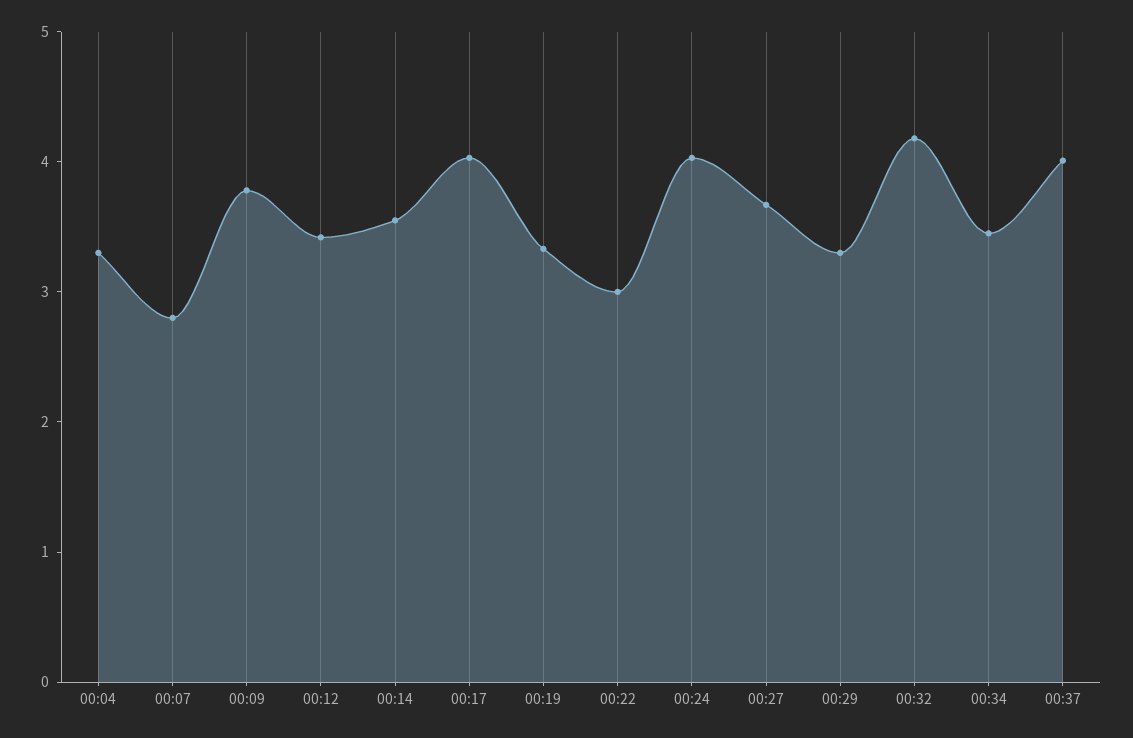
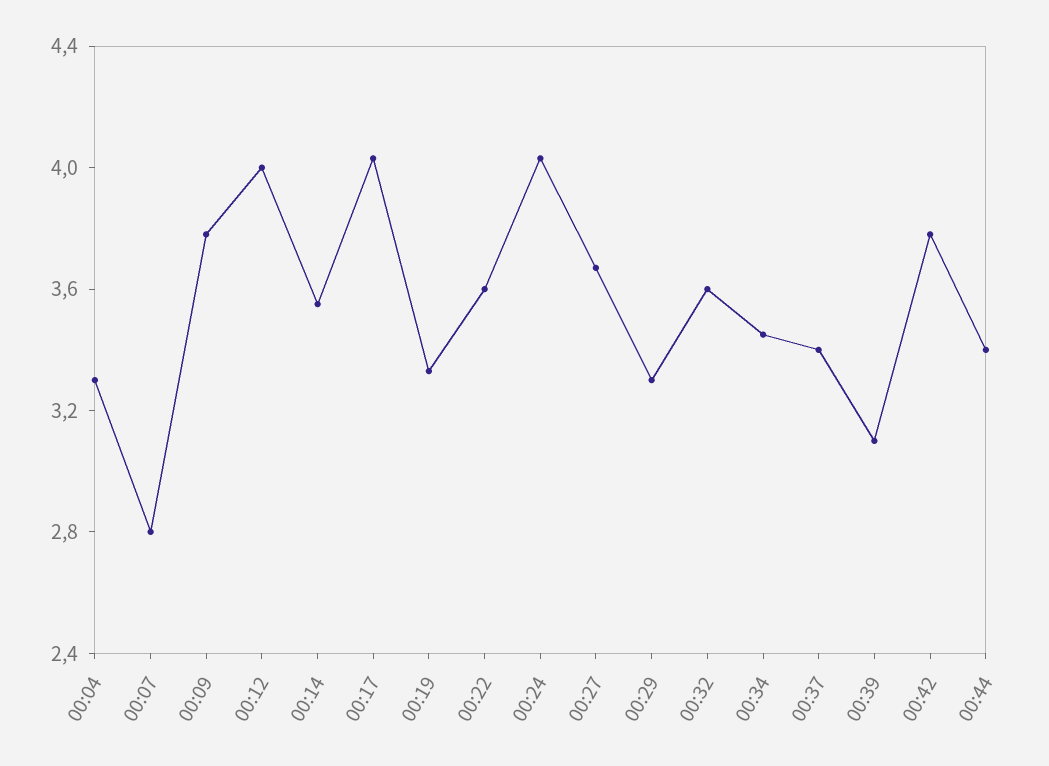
00:12: 3.4 -> 4
00:22: 3 -> 3.6
00:32: 4.2 -> 3.6
00:37: 4 -> 3.4
00:39: none -> 3.1
00:42: none -> 3.8
00:44: none -> 3.4

